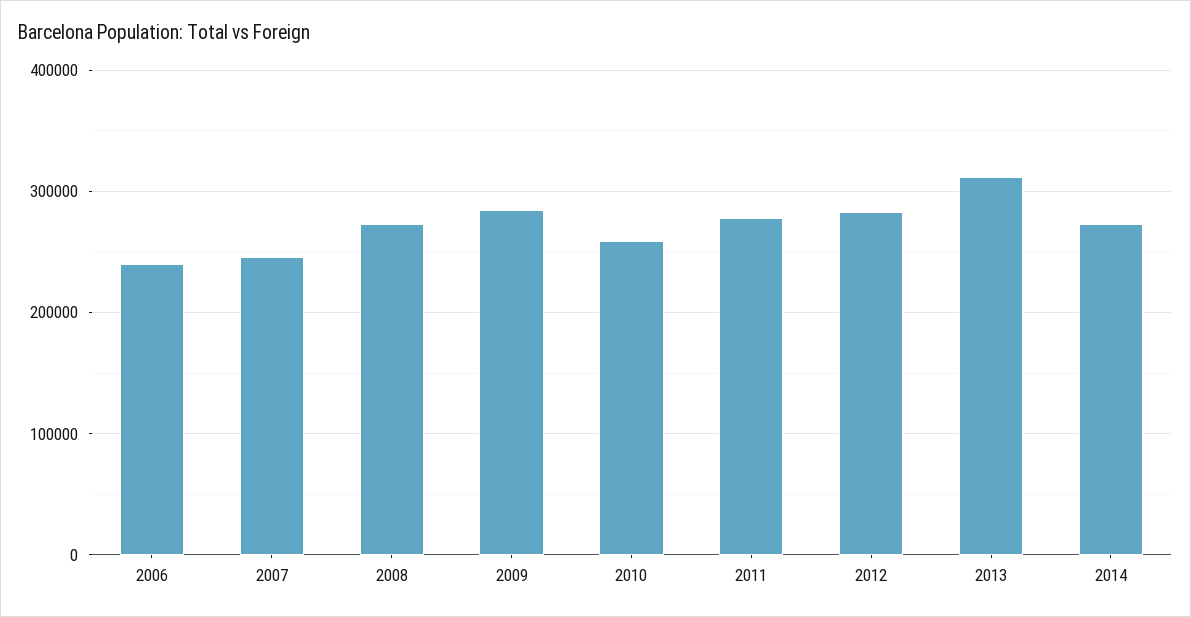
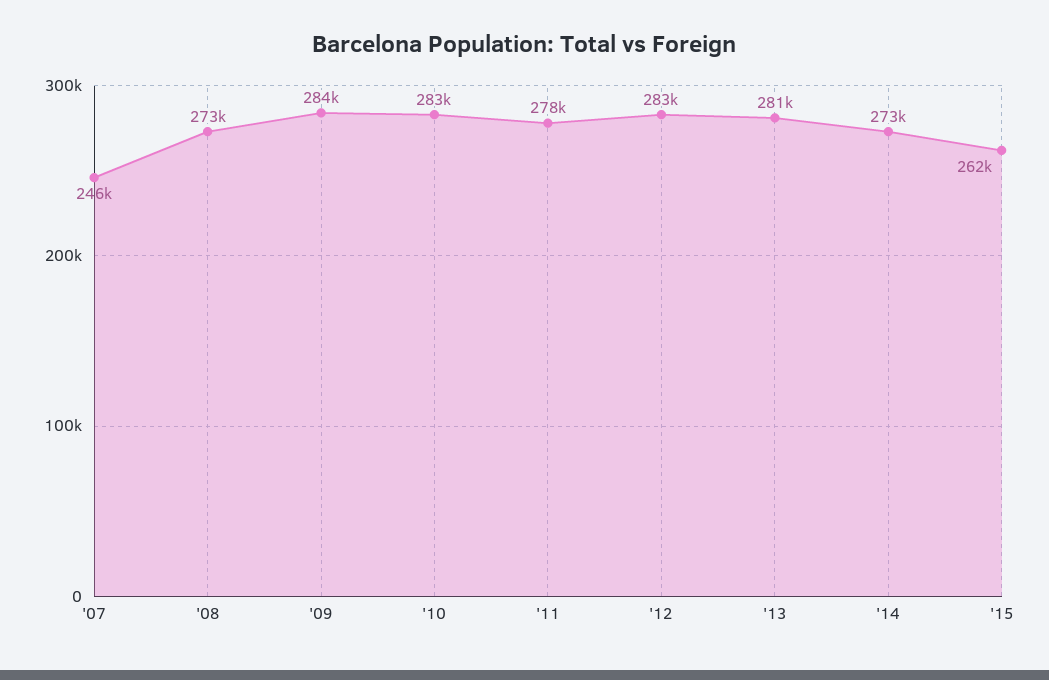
2006: 240000 -> none
2010: 260000 -> 283000
2013: 310000 -> 281000
'15: none -> 262000

